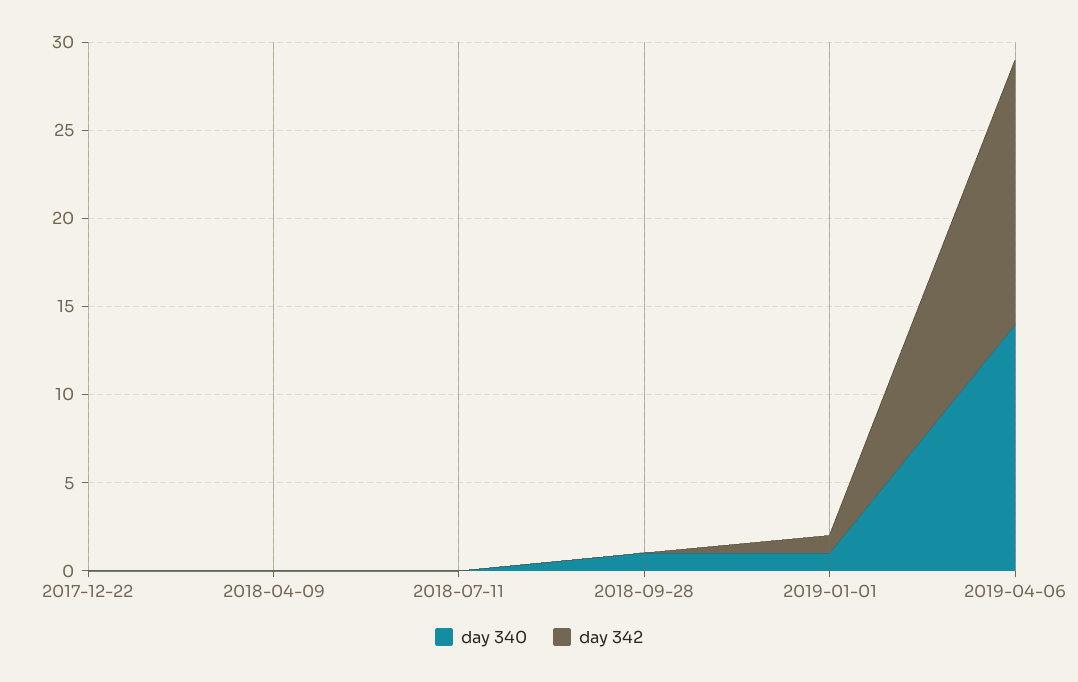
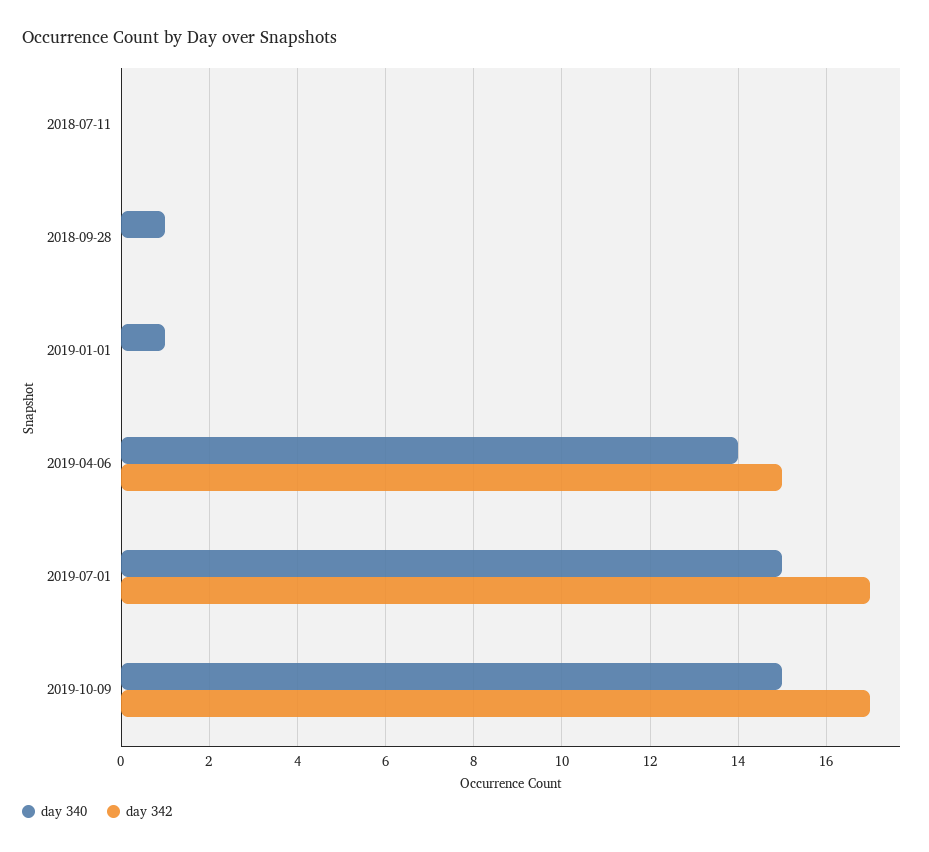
day 340, 2017-12-22: 0 -> none
day 342, 2017-12-22: 0 -> none
day 340, 2018-04-09: 0 -> none
day 342, 2018-04-09: 0 -> none
day 342, 2019-01-01: 1 -> 0
day 340, 2019-07-01: none -> 15
day 342, 2019-07-01: none -> 17
day 340, 2019-10-09: none -> 15
day 342, 2019-10-09: none -> 17

